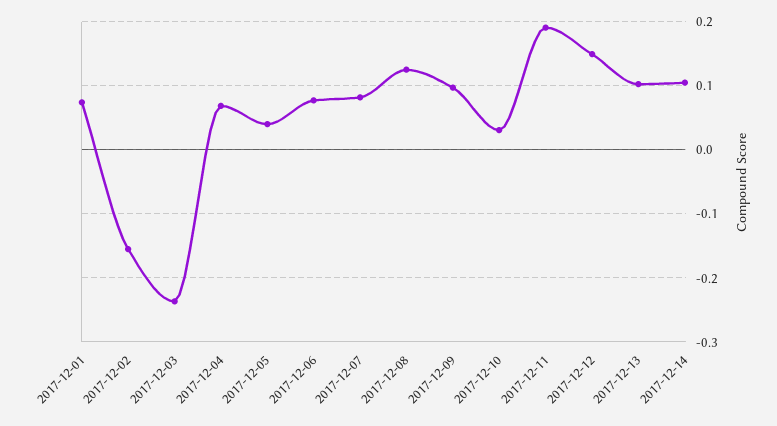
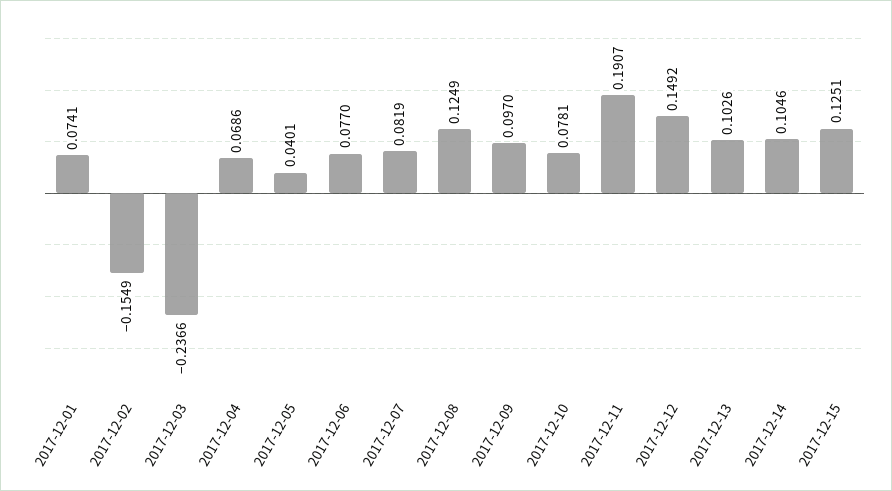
2017-12-10: 0.03 -> 0.0781
2017-12-15: none -> 0.1251

